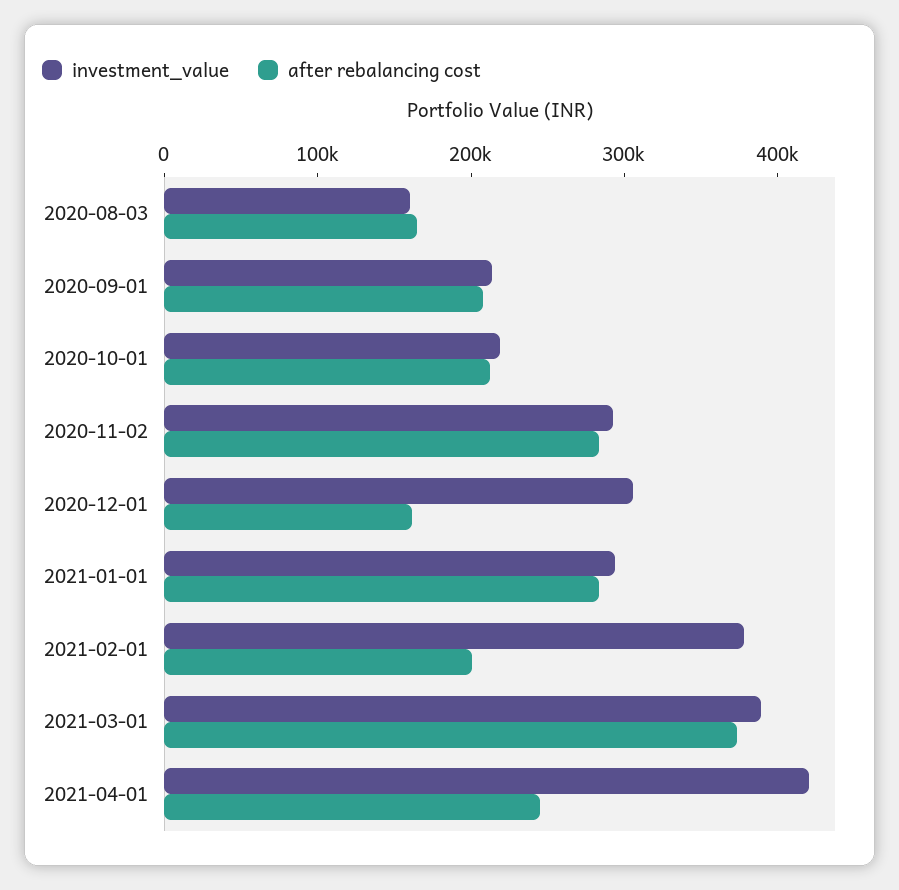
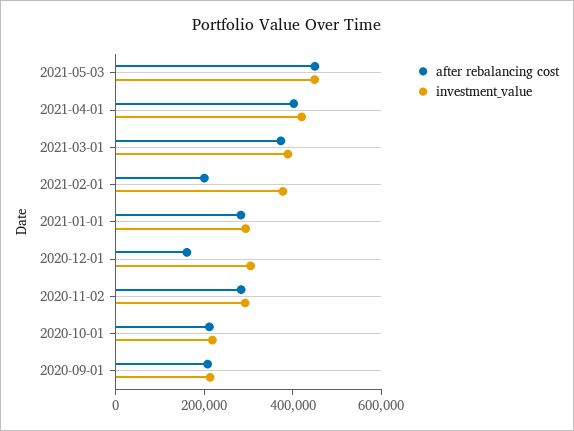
investment_value, 2020-08-03: 160000 -> none
after rebalancing cost, 2020-08-03: 160000 -> none
after rebalancing cost, 2021-04-01: 240000 -> 400000
after rebalancing cost, 2021-05-03: none -> 450000
investment_value, 2021-05-03: none -> 450000

